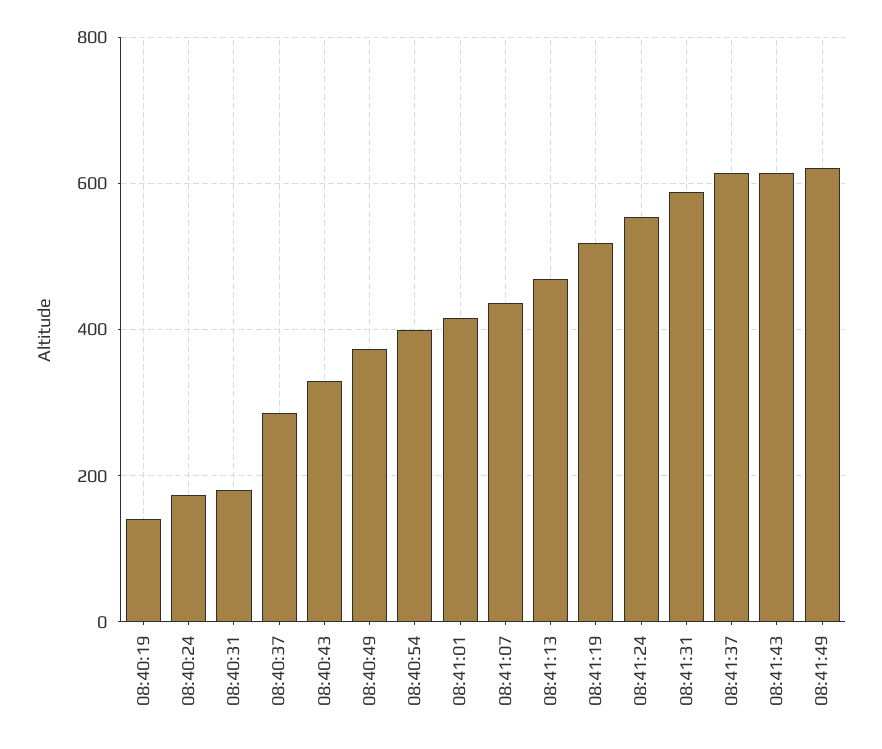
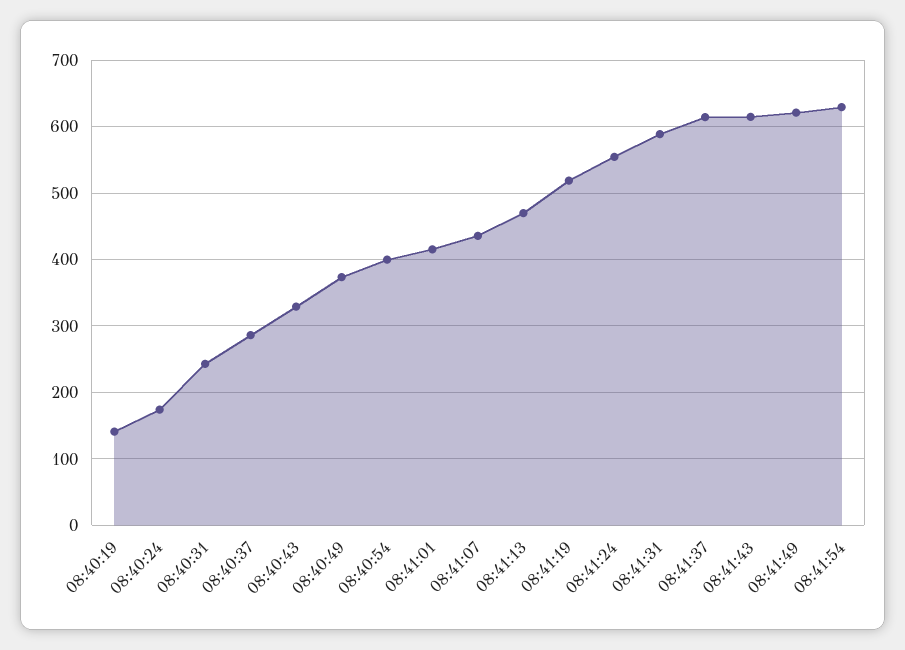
08:40:31: 180 -> 240
08:41:54: none -> 630

